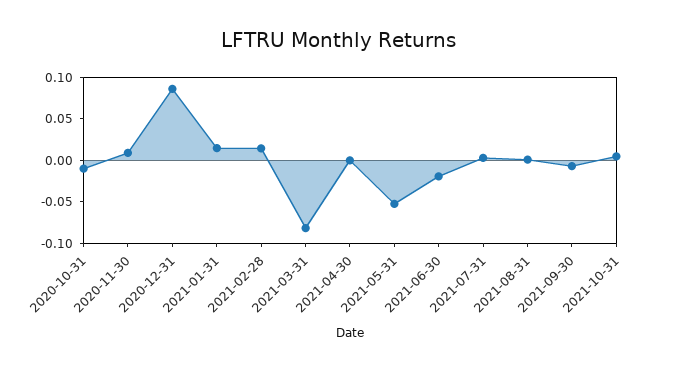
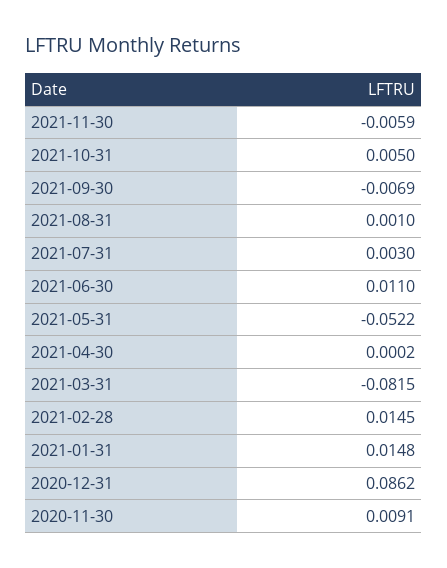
2020-10-31: -0.01 -> none
2021-06-30: -0.02 -> 0.011
2021-11-30: none -> -0.0059

